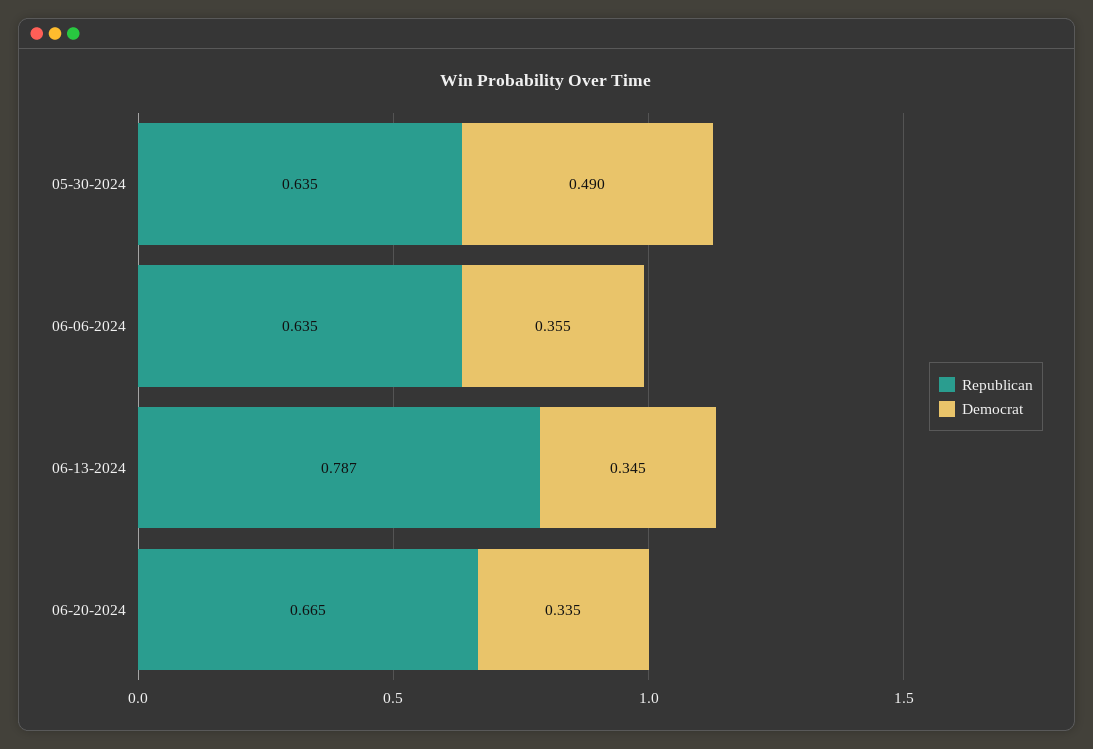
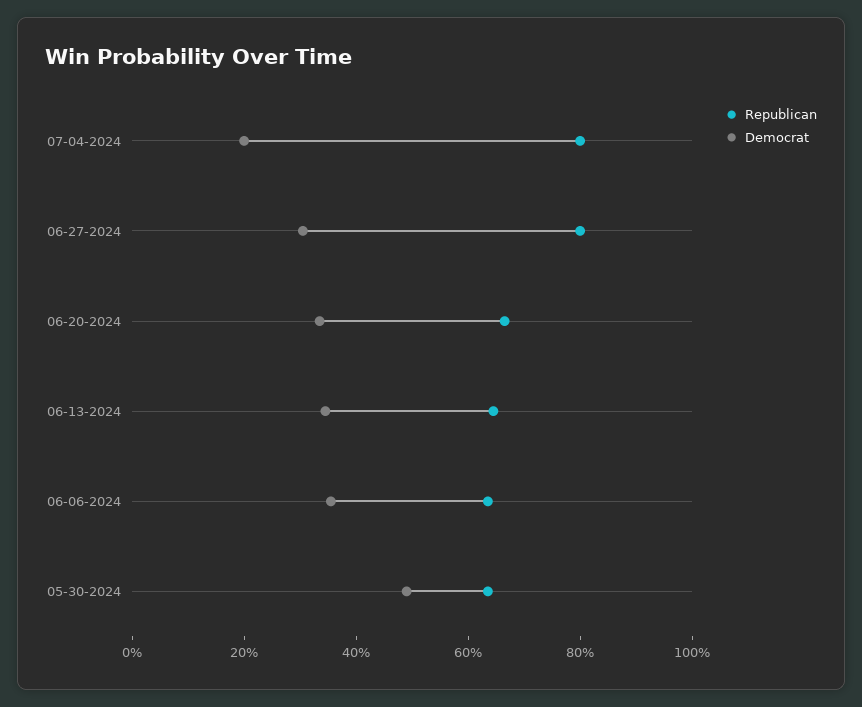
Republican, 06-13-2024: 0.787 -> 0.65
Republican, 07-04-2024: none -> 0.8
Democrat, 07-04-2024: none -> 0.2
Republican, 06-27-2024: none -> 0.8
Democrat, 06-27-2024: none -> 0.3

